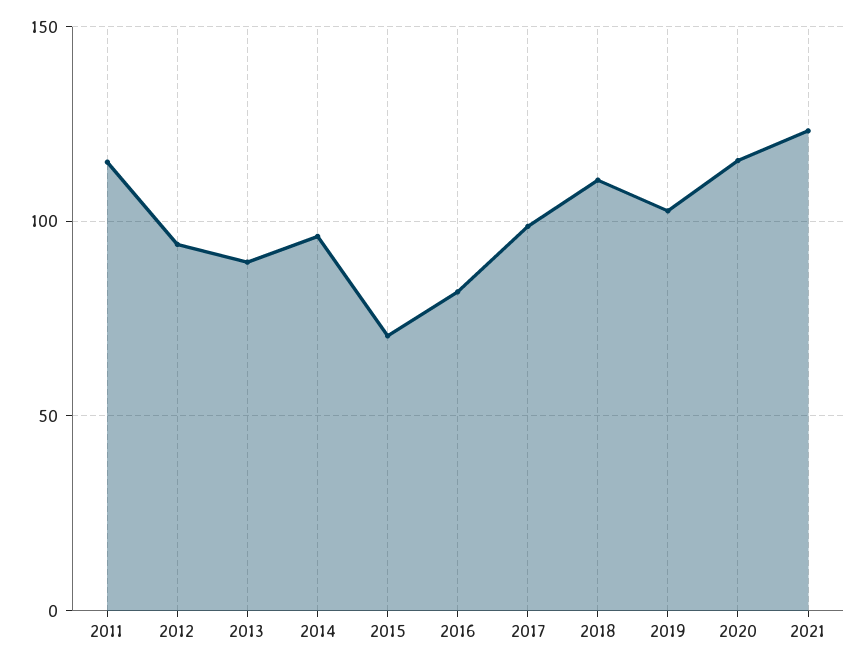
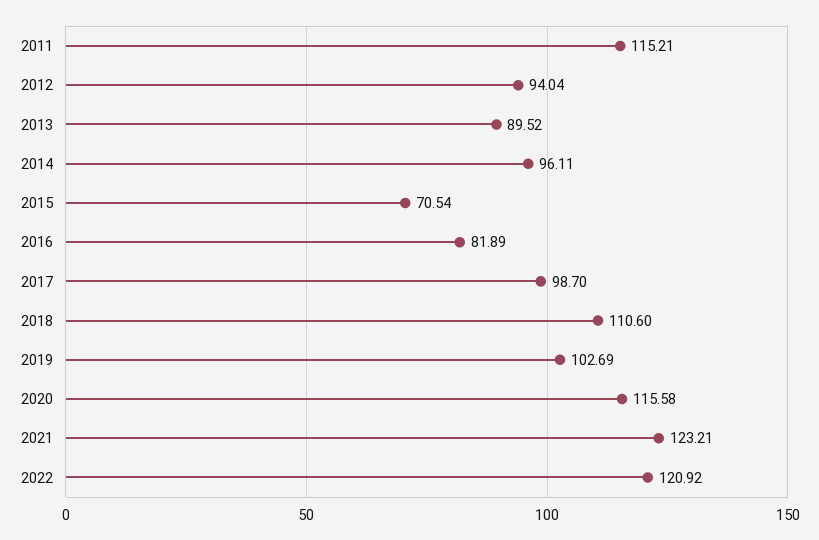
2022: none -> 120.92

